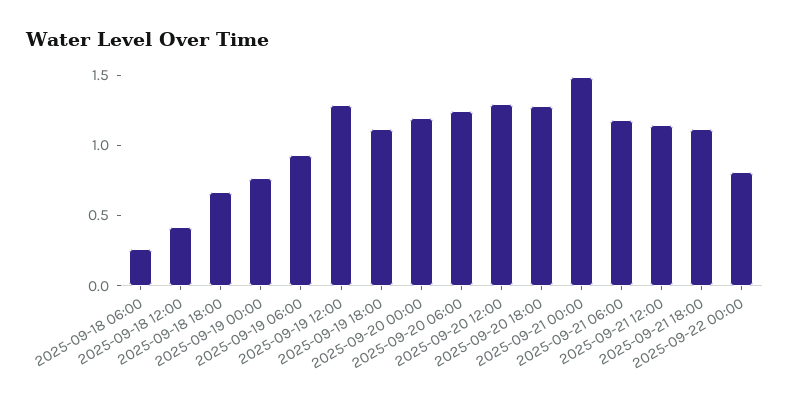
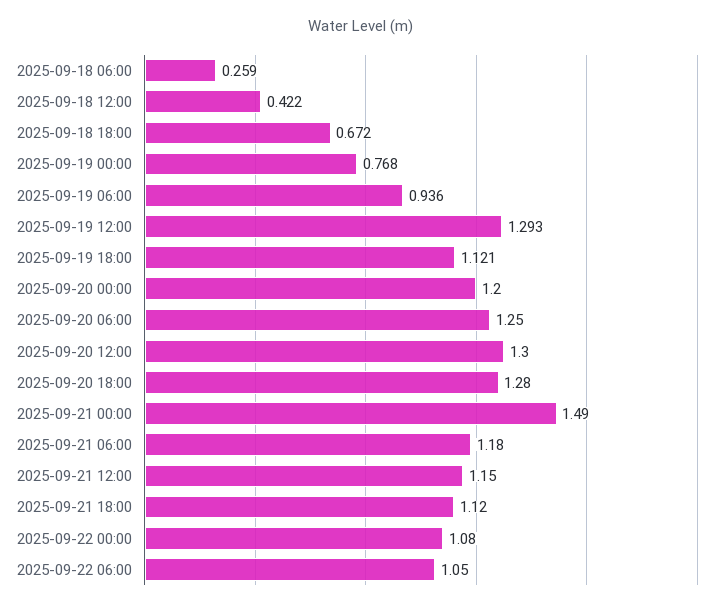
2025-09-22 00:00: 0.8 -> 1.08
2025-09-22 06:00: none -> 1.05

